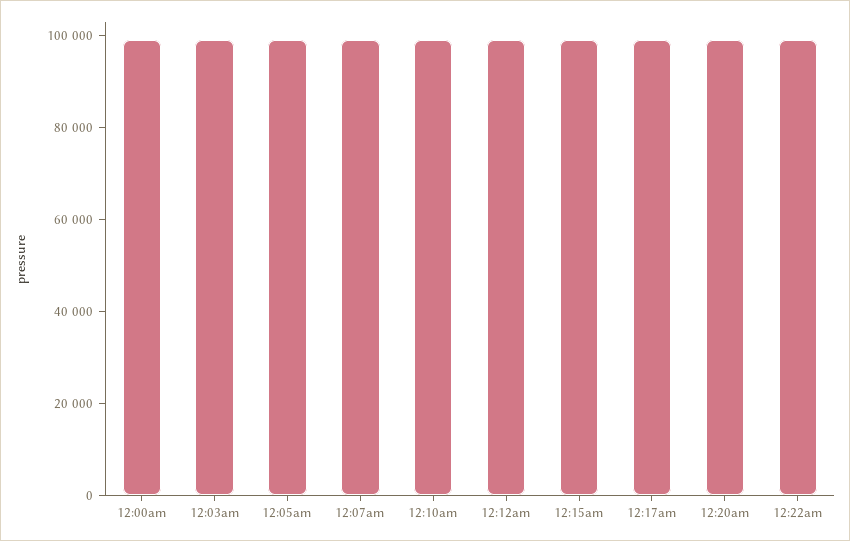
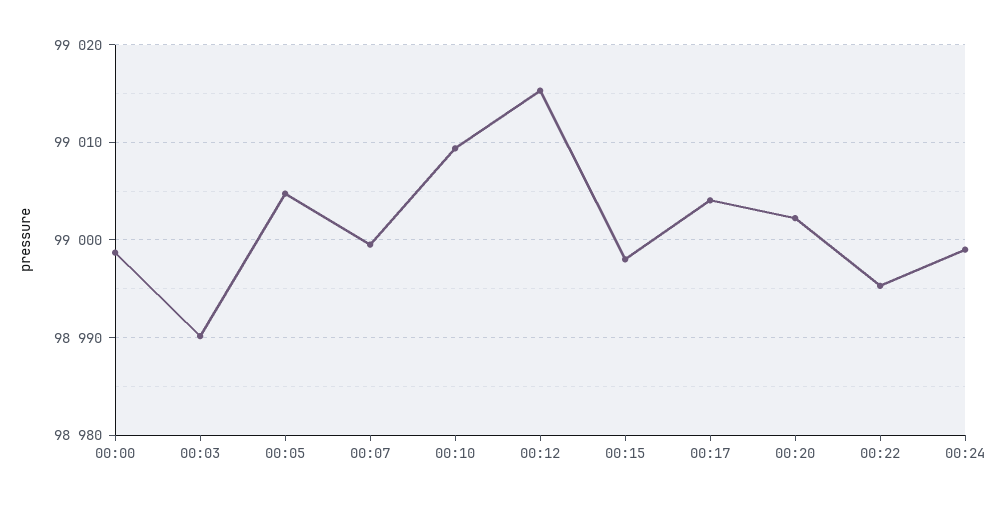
00:24: none -> 98999

